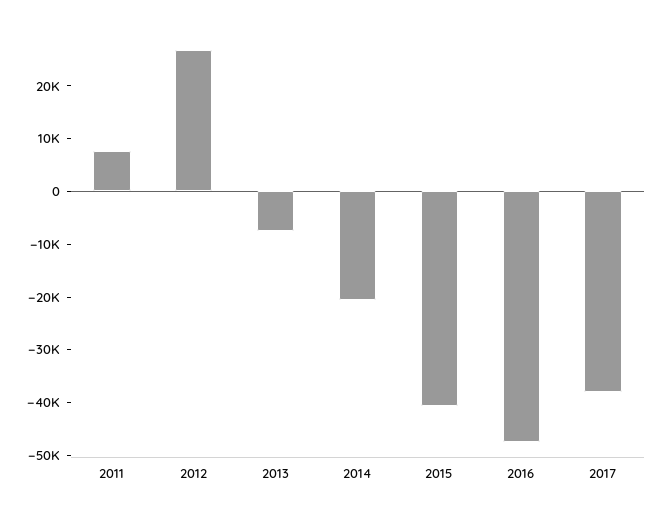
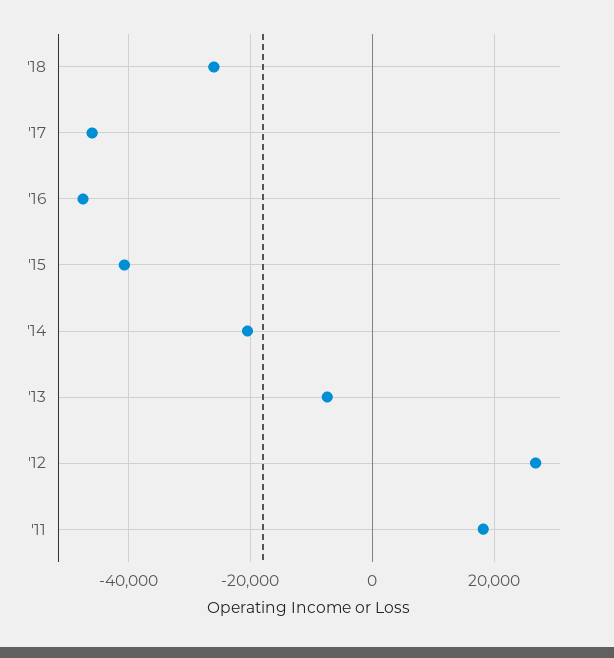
2011: 8000 -> 18000
2017: -38000 -> -46000
'18: none -> -26000

